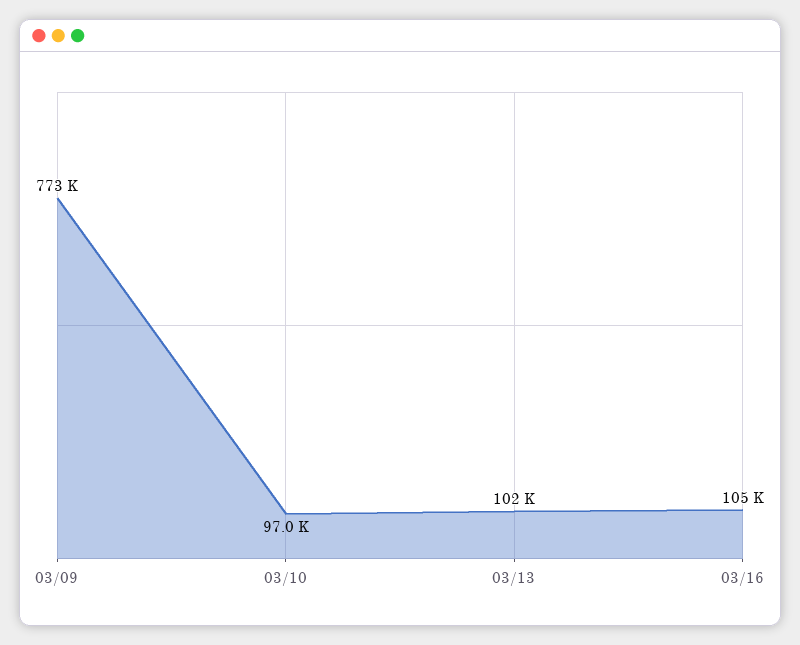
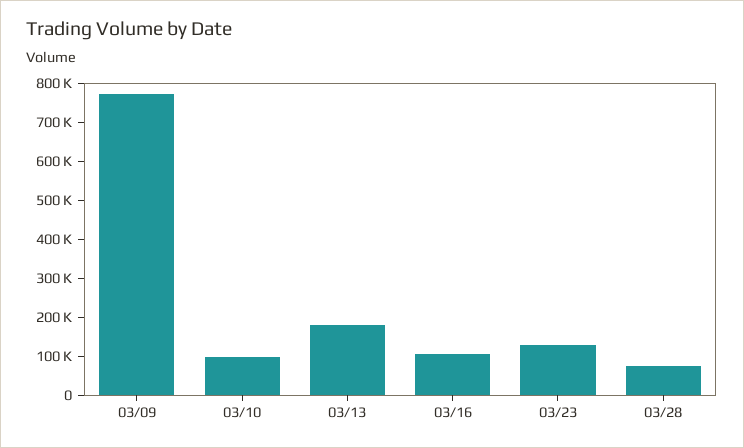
03/13: 102000 -> 175000
03/23: none -> 125000
03/28: none -> 75000

